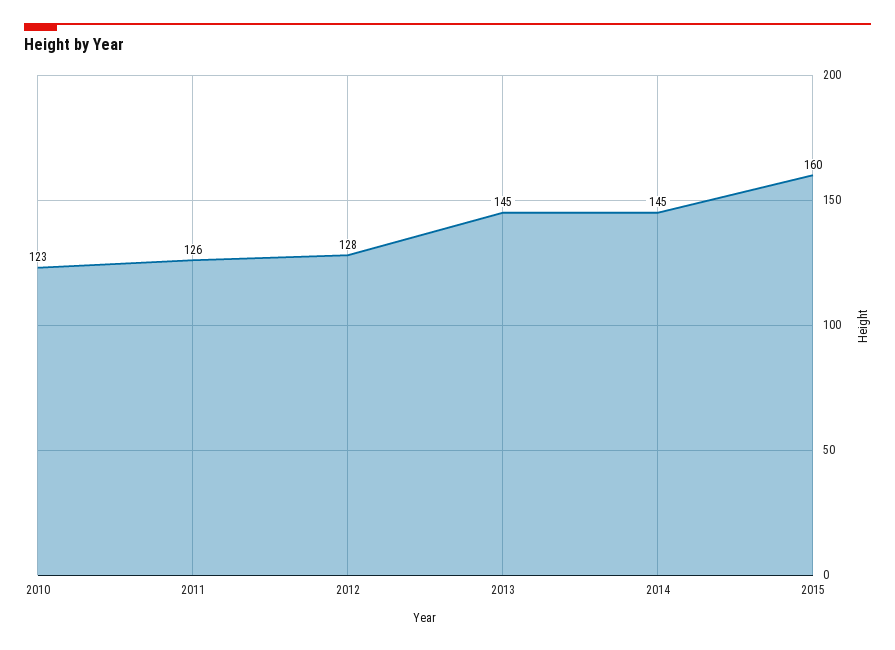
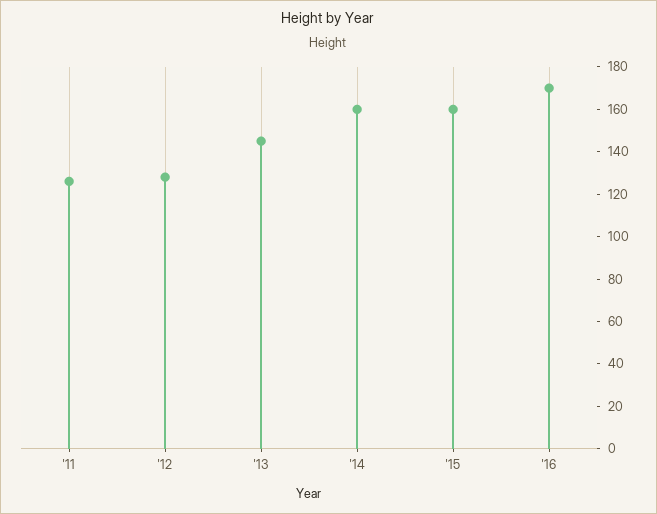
2010: 123 -> none
2014: 145 -> 160
'16: none -> 170

